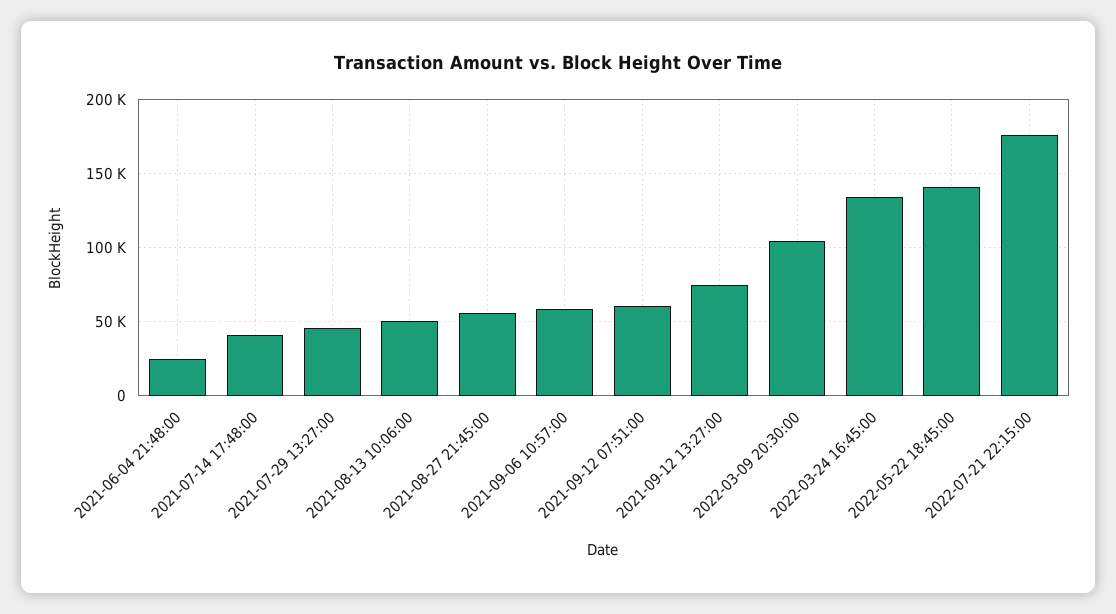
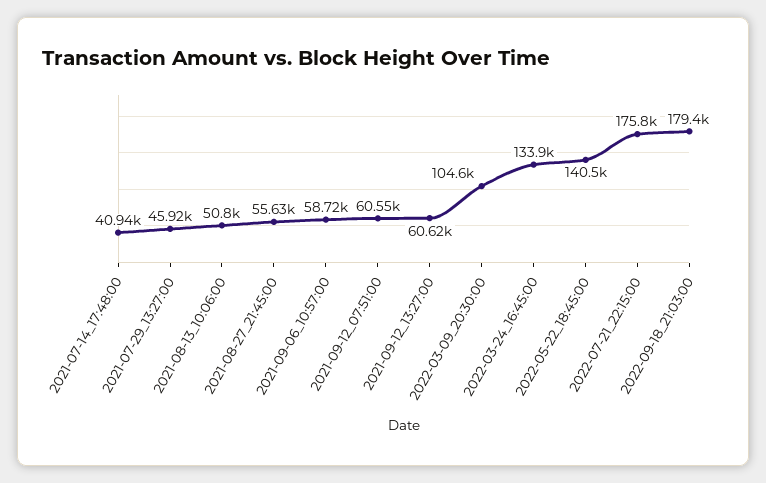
2021-06-04 21:48:00: 25000 -> none
2021-09-12 13:27:00: 75000 -> 60620
2022-09-18_21:03:00: none -> 179400

